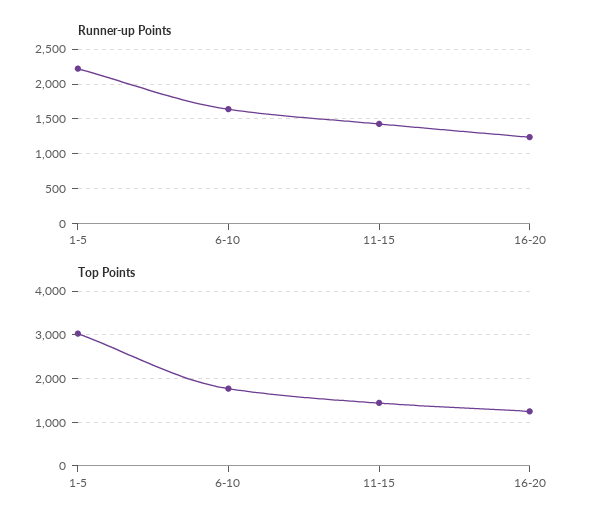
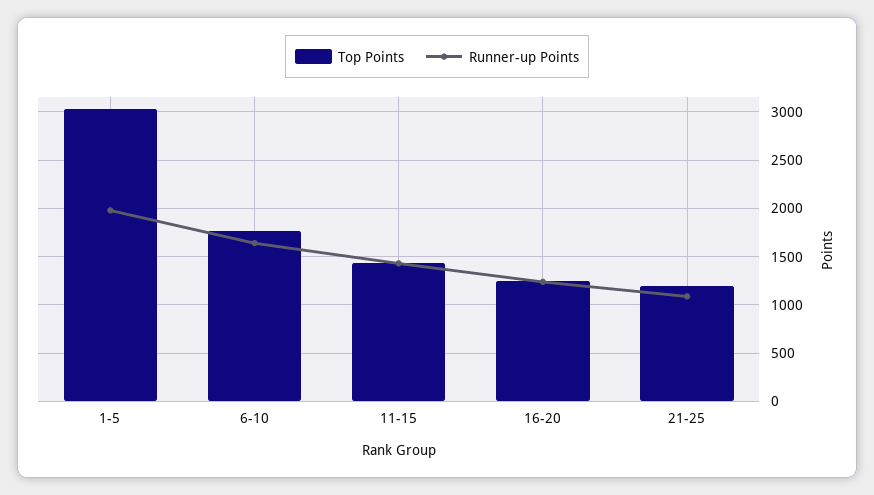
Runner-up Points, 1-5: 2200 -> 2000
Top Points, 21-25: none -> 1200
Runner-up Points, 21-25: none -> 1100

